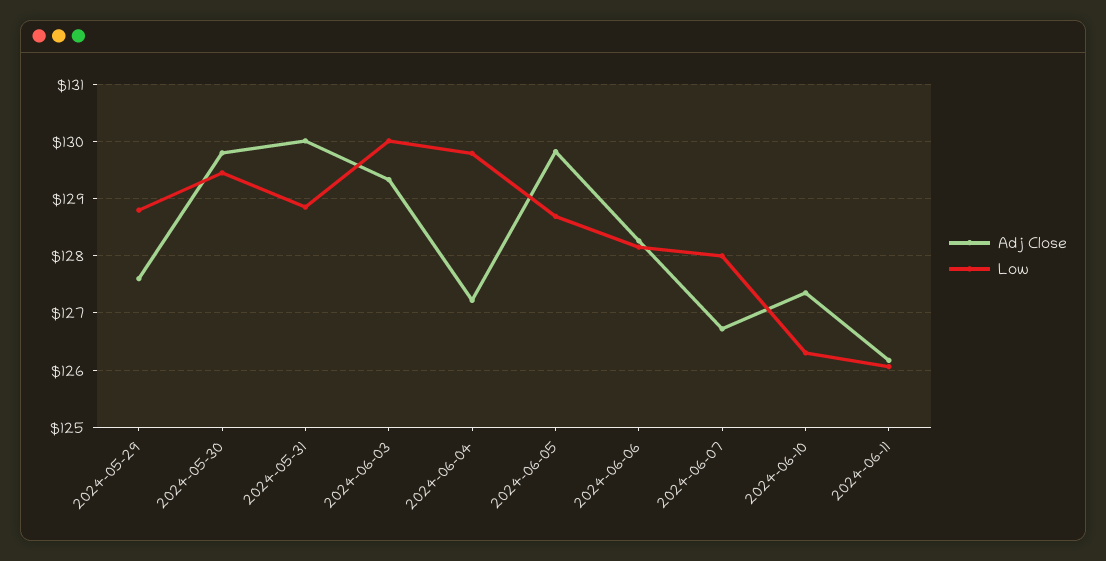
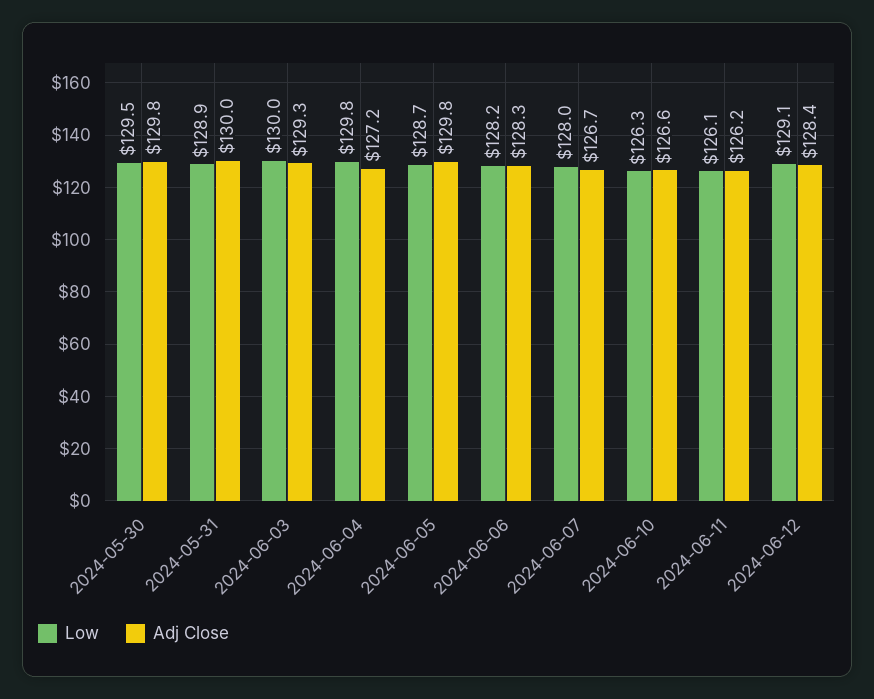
Adj Close, 2024-05-29: 127.6 -> none
Low, 2024-05-29: 128.8 -> none
Adj Close, 2024-06-10: 127.4 -> 126.6
Low, 2024-06-12: none -> 129.1
Adj Close, 2024-06-12: none -> 128.4

